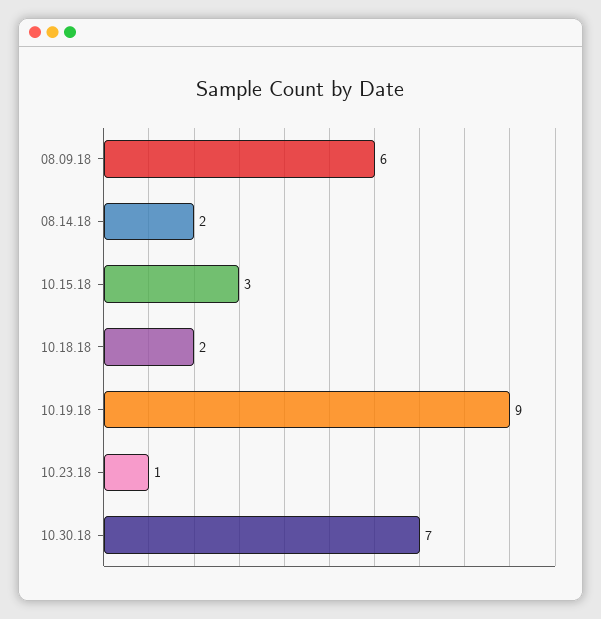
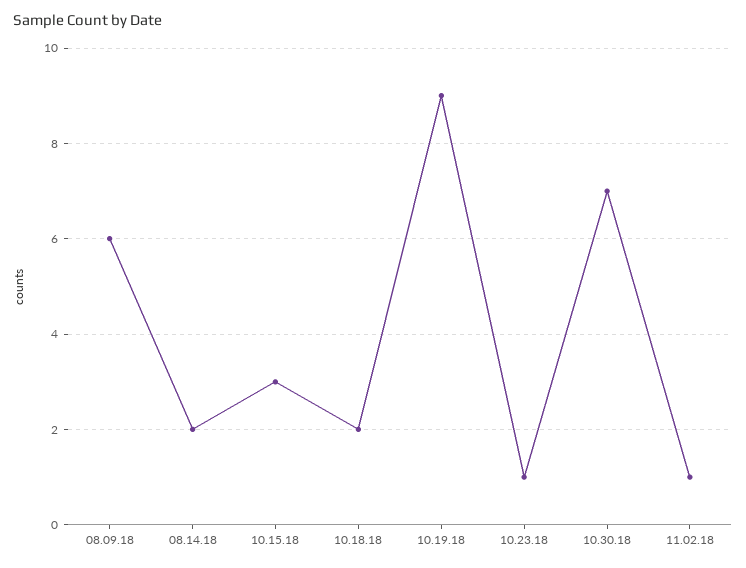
11.02.18: none -> 1

